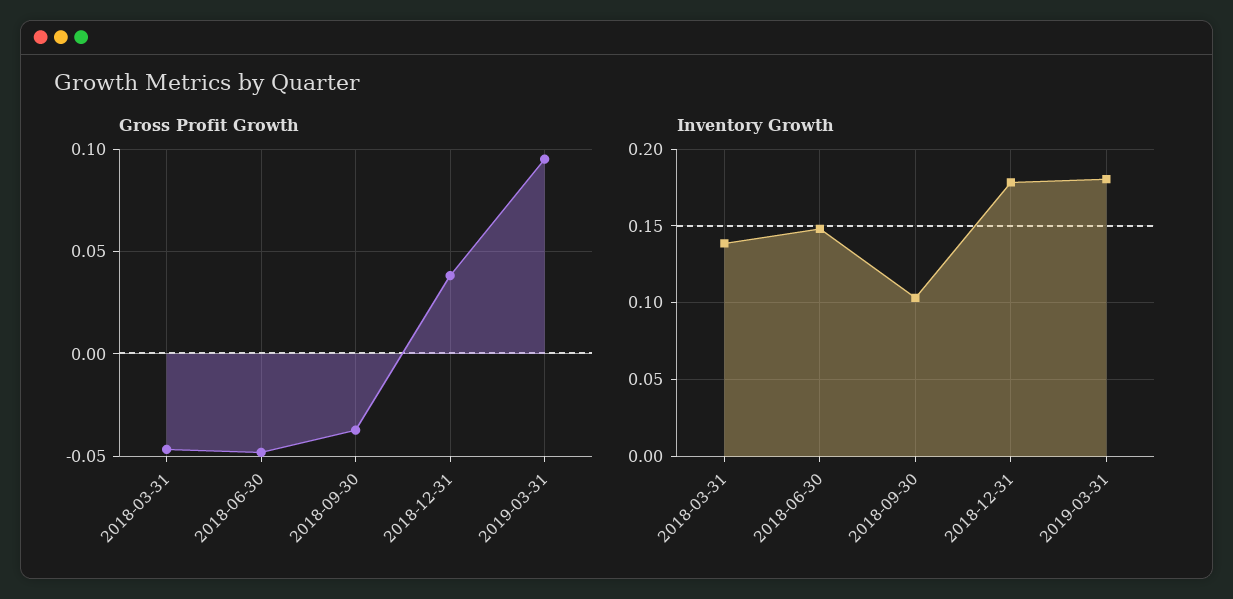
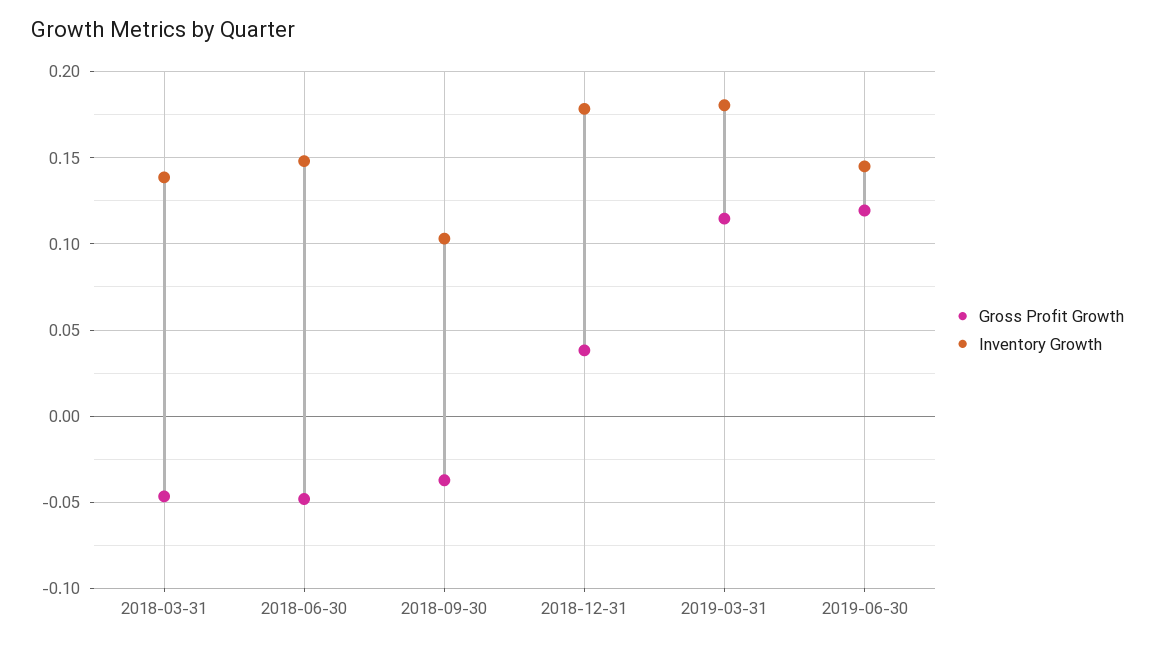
Gross Profit Growth, 2019-03-31: 0.095 -> 0.115
Gross Profit Growth, 2019-06-30: none -> 0.12
Inventory Growth, 2019-06-30: none -> 0.145

